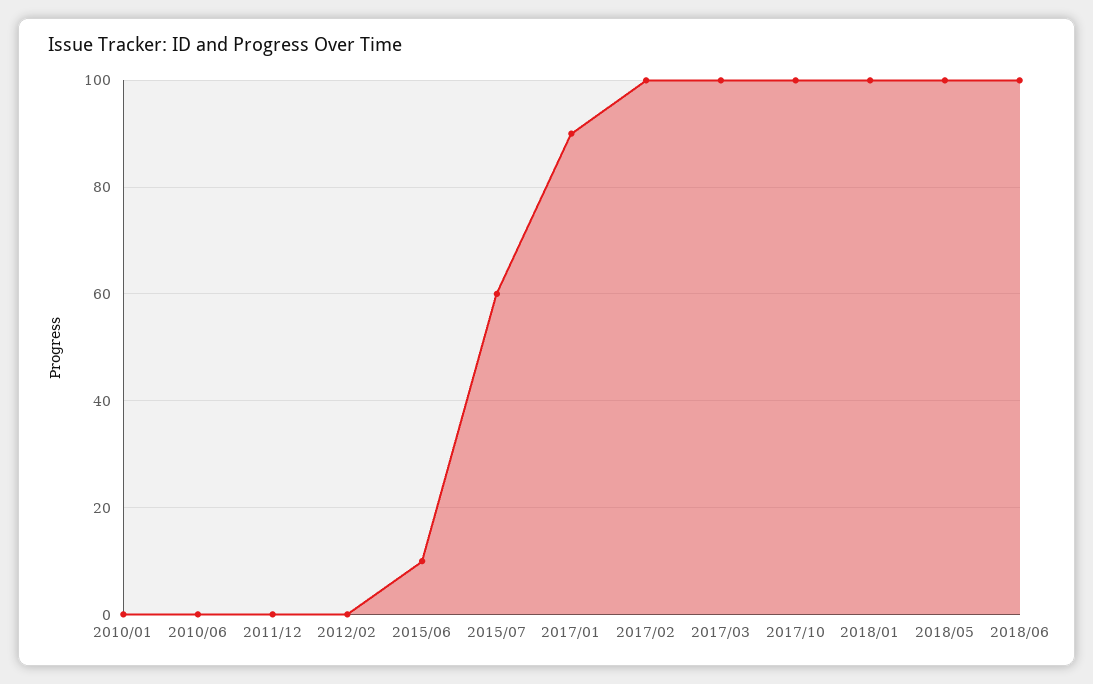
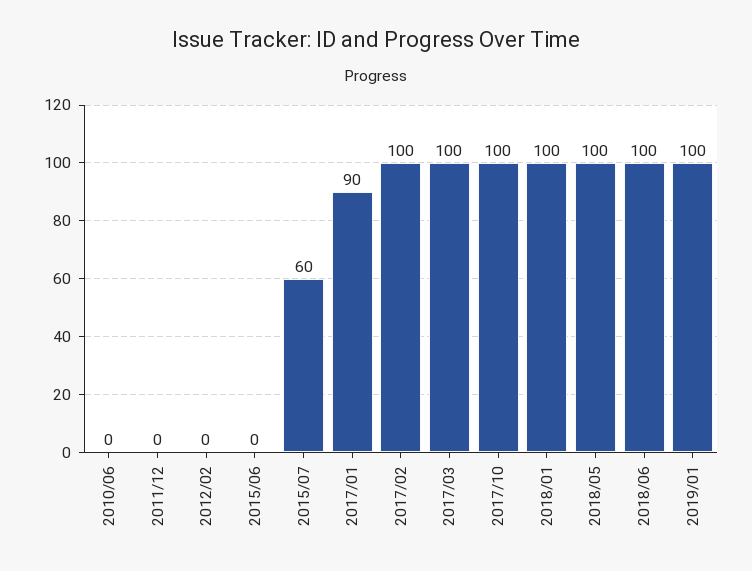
2010/01: 0 -> none
2015/06: 10 -> 0
2019/01: none -> 100

